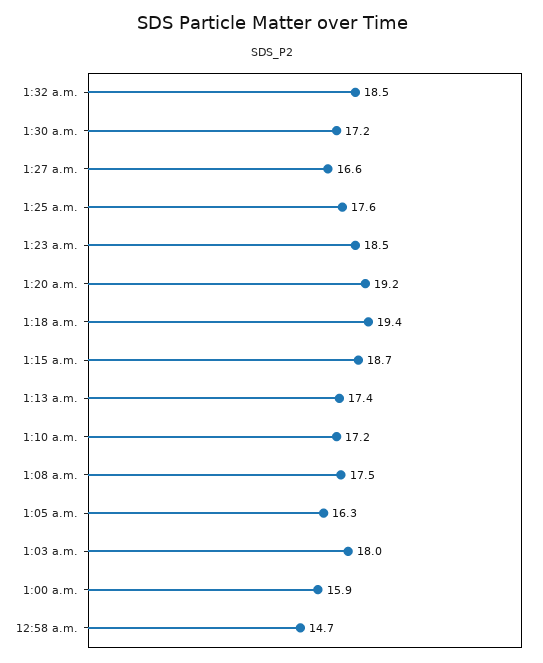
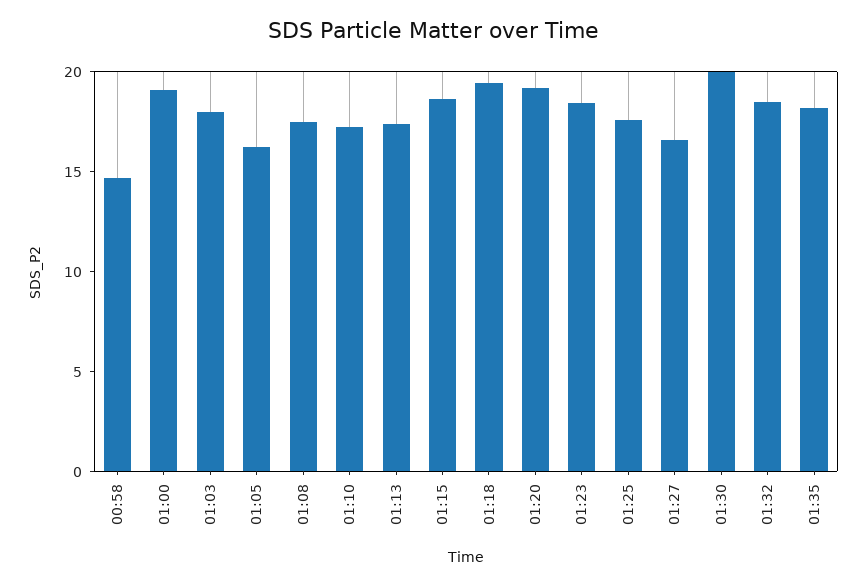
1:30 a.m.: 17.2 -> 20
1:00 a.m.: 15.9 -> 19
01:35: none -> 18

